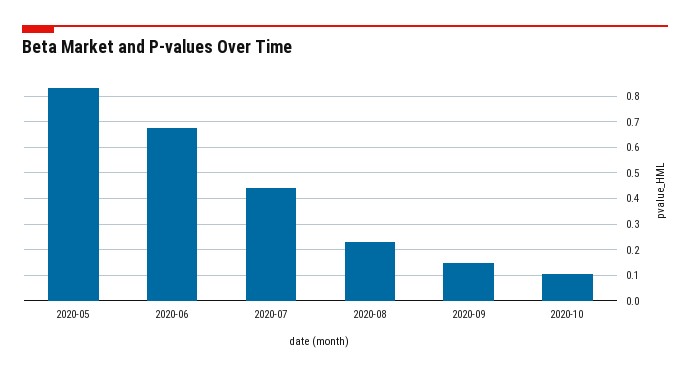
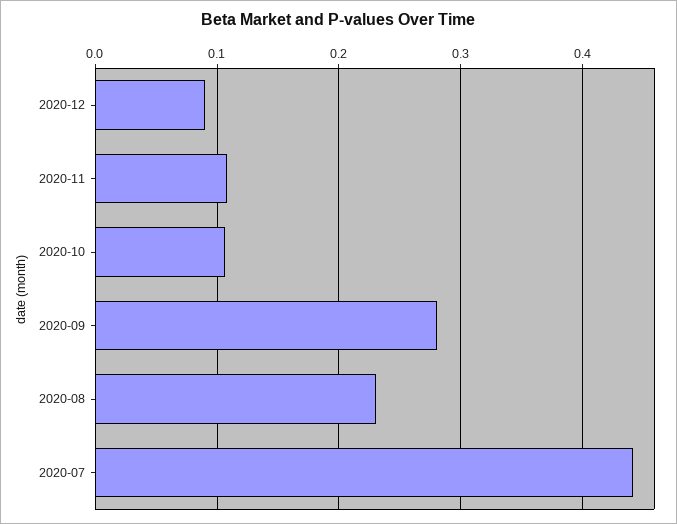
2020-05: 0.825 -> none
2020-06: 0.675 -> none
2020-09: 0.15 -> 0.28
2020-12: none -> 0.09
2020-11: none -> 0.11

